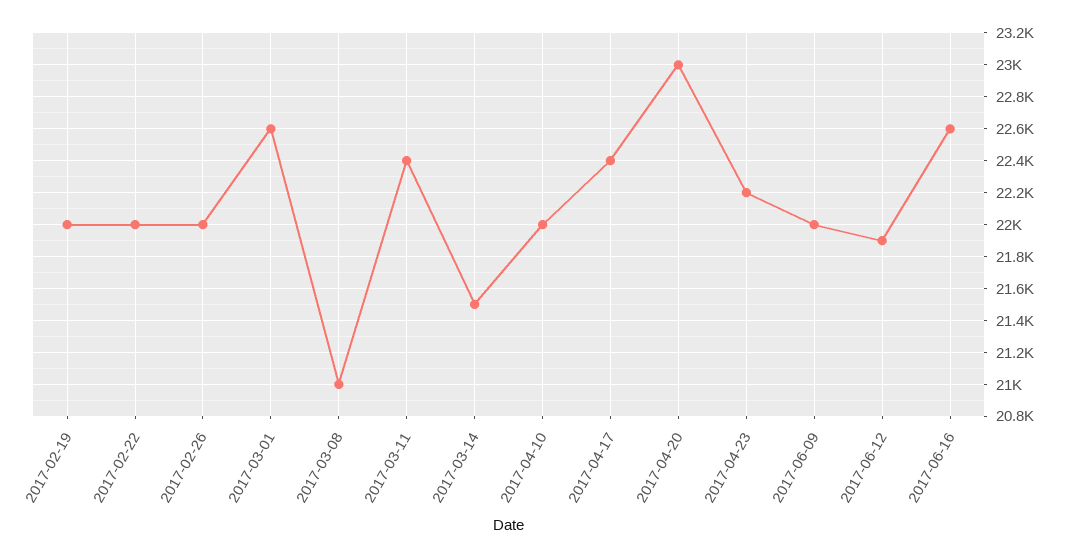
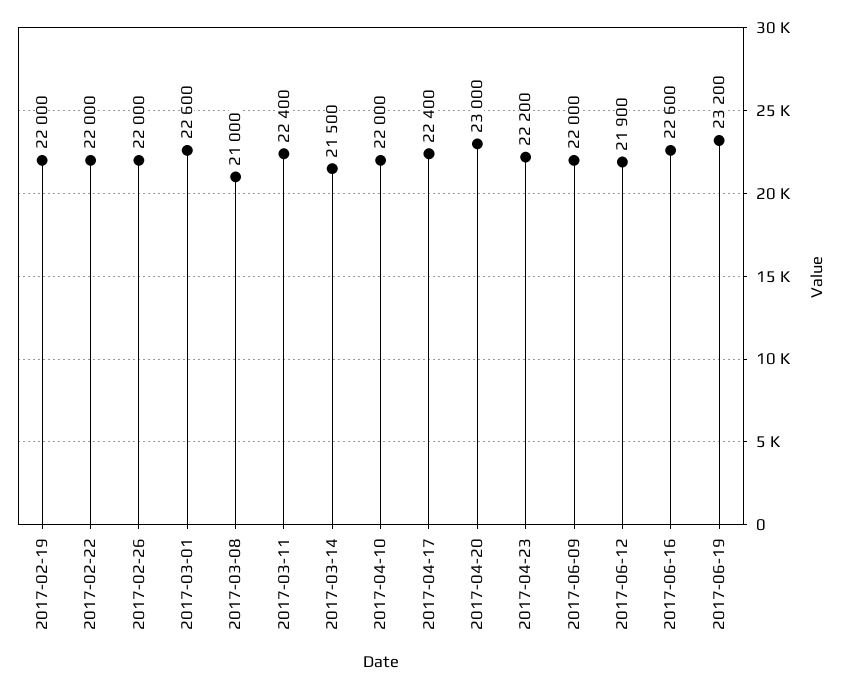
2017-06-19: none -> 23200

